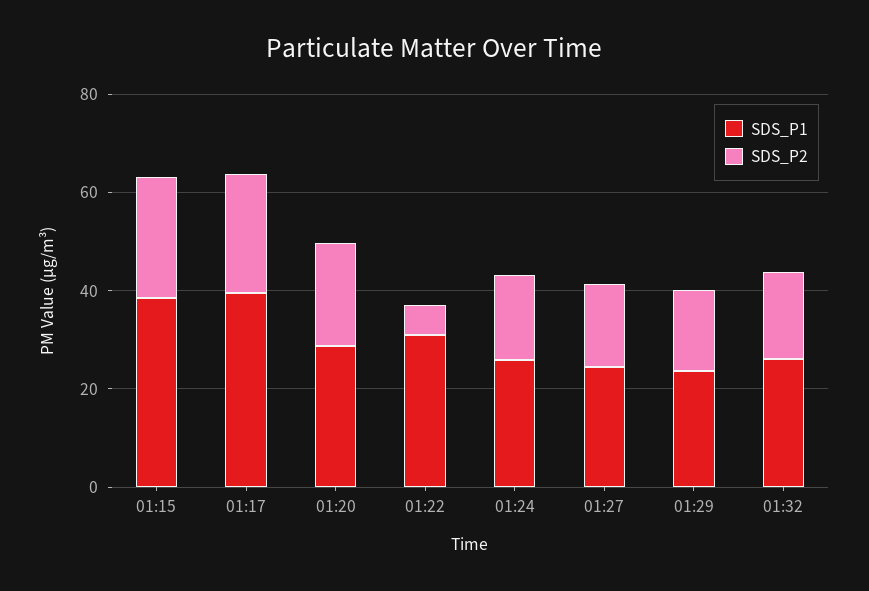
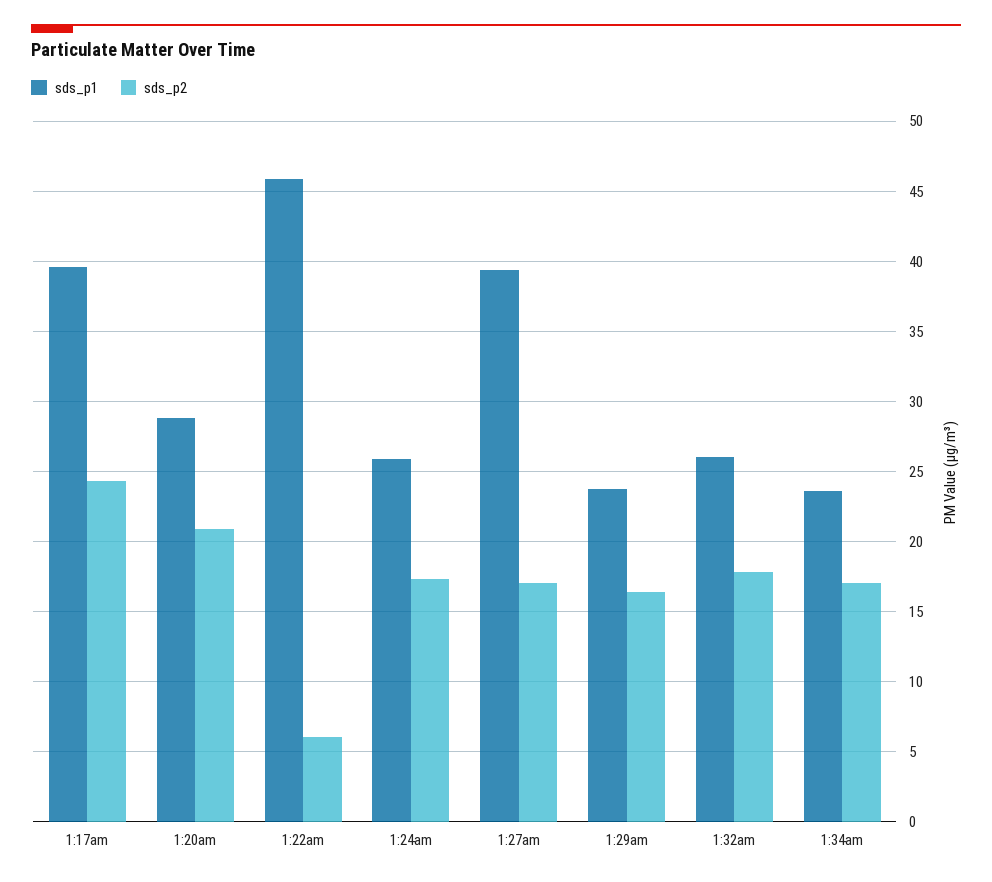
SDS_P1, 01:15: 40 -> none
SDS_P2, 01:15: 25 -> none
SDS_P1, 01:22: 30 -> 46
SDS_P1, 01:27: 25 -> 39.5
SDS_P1, 1:34am: none -> 23.5
SDS_P2, 1:34am: none -> 17

